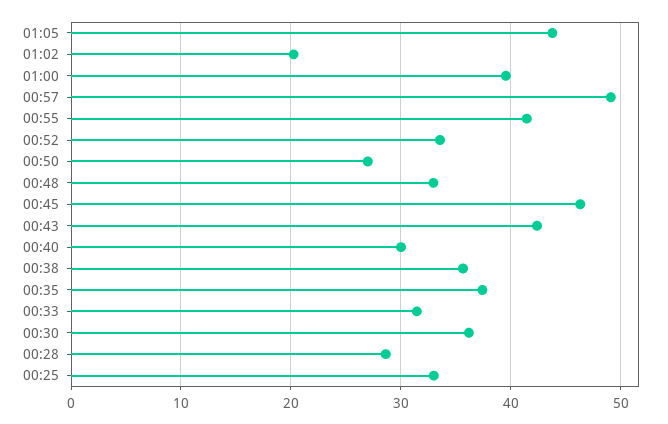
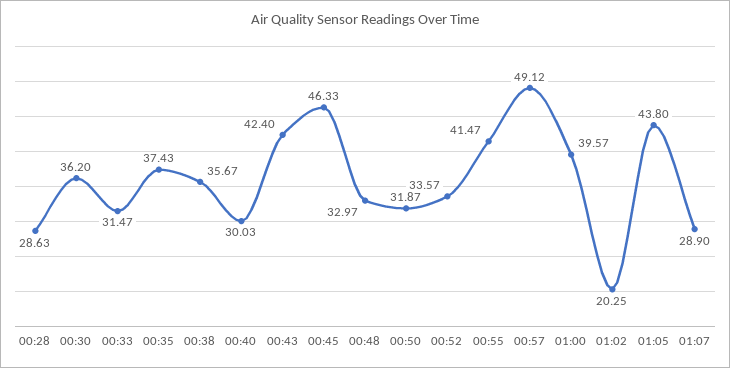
00:50: 27 -> 31.87
00:25: 33 -> none
01:07: none -> 28.9

